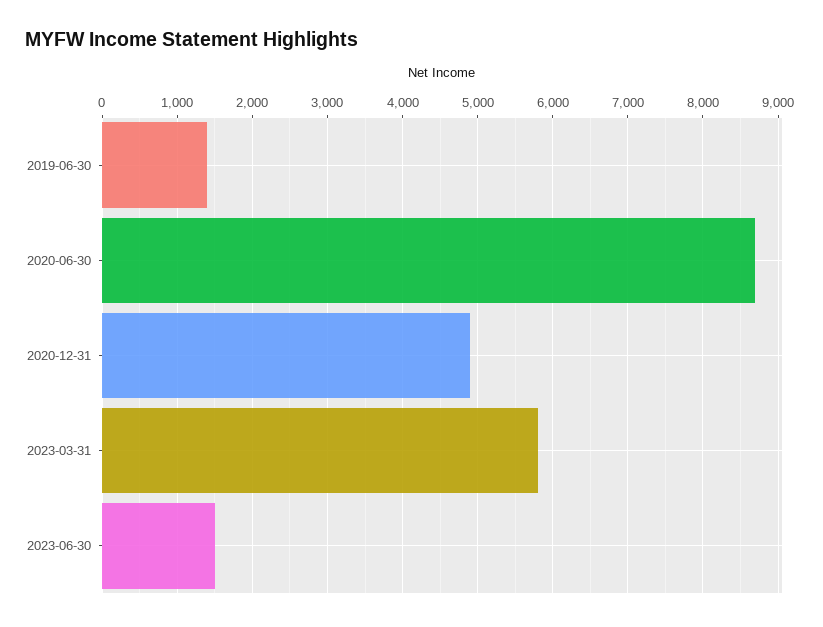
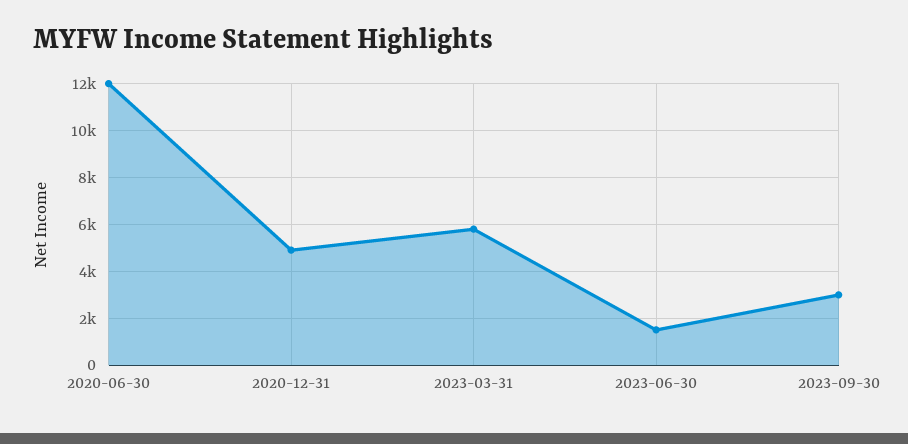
2019-06-30: 1400 -> none
2020-06-30: 8700 -> 12000
2023-09-30: none -> 3000

